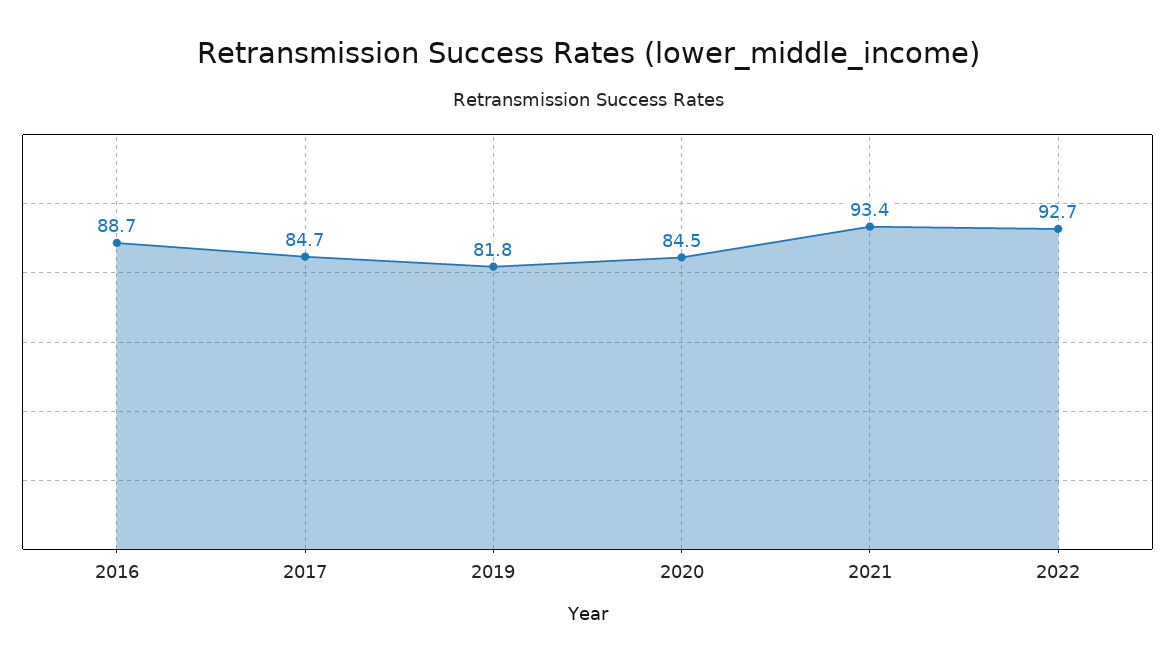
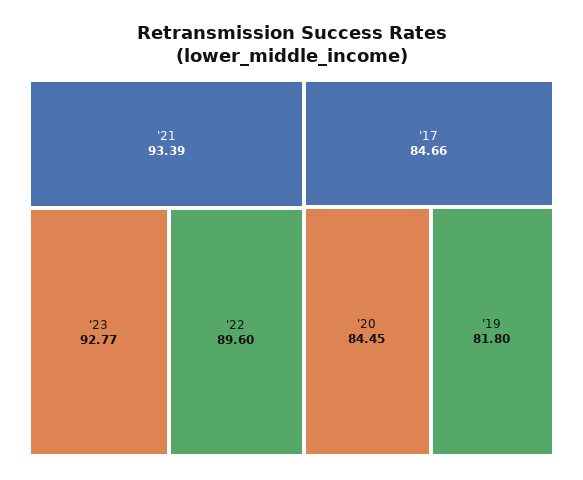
2016: 88.7 -> none
2022: 92.7 -> 89.6
'23: none -> 92.77

